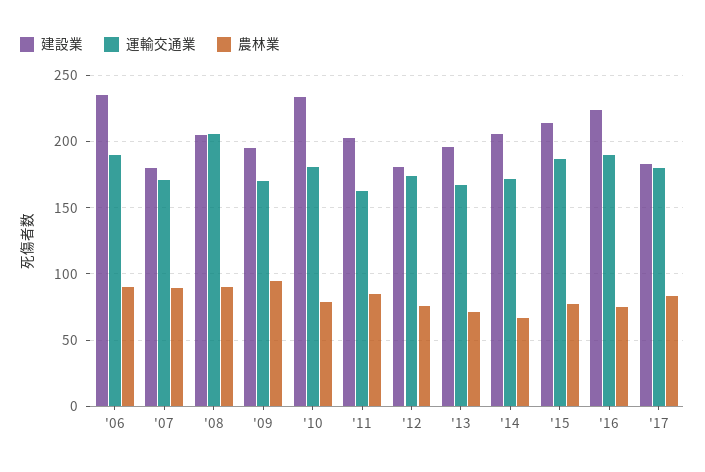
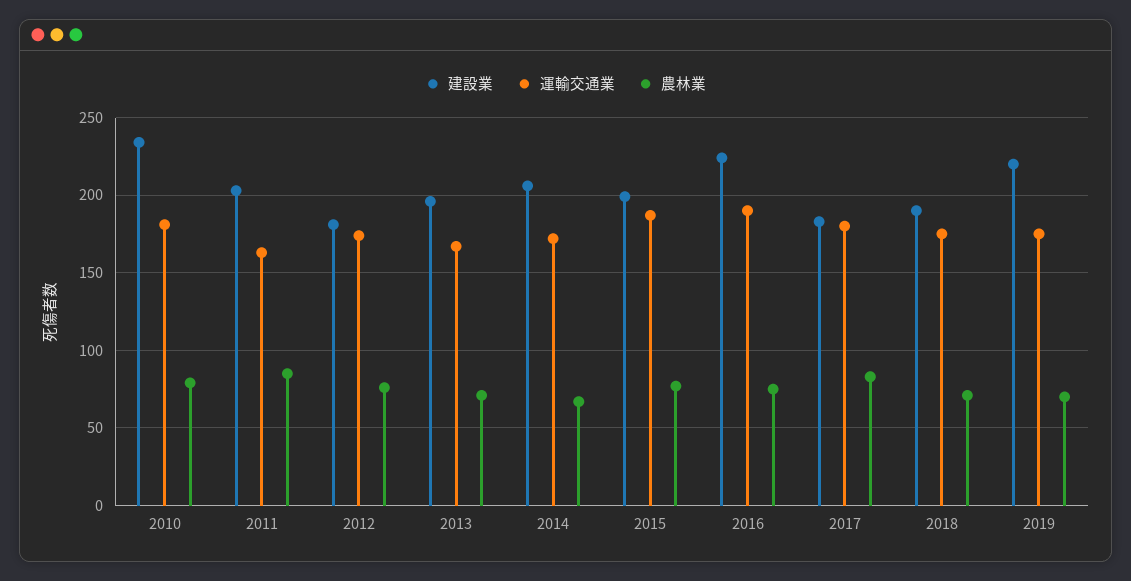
建設業, '06: 235 -> none
運輸交通業, '06: 190 -> none
農林業, '06: 90 -> none
建設業, '07: 180 -> none
運輸交通業, '07: 170 -> none
農林業, '07: 90 -> none
建設業, '08: 205 -> none
運輸交通業, '08: 205 -> none
農林業, '08: 90 -> none
建設業, '09: 195 -> none
運輸交通業, '09: 170 -> none
農林業, '09: 95 -> none
建設業, '15: 215 -> 200
建設業, 2018: none -> 190
運輸交通業, 2018: none -> 175
農林業, 2018: none -> 70
建設業, 2019: none -> 220
運輸交通業, 2019: none -> 175
農林業, 2019: none -> 70

